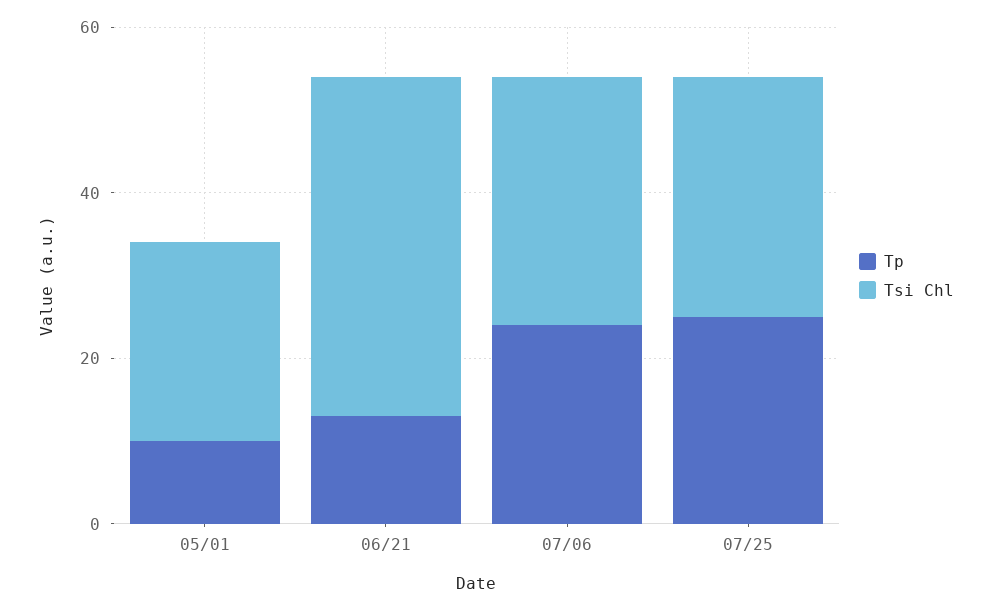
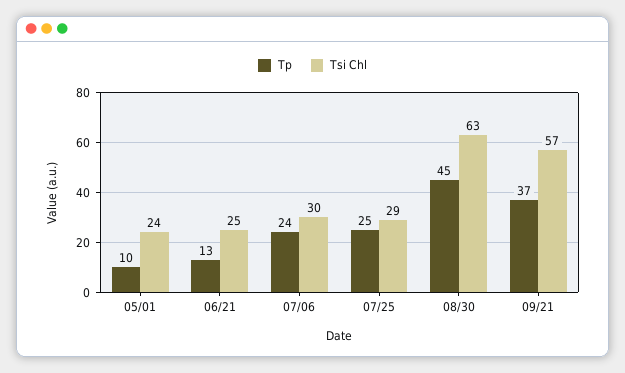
Tsi Chl, 06/21: 40 -> 25
Tp, 08/30: none -> 45
Tsi Chl, 08/30: none -> 63
Tp, 09/21: none -> 37
Tsi Chl, 09/21: none -> 57

